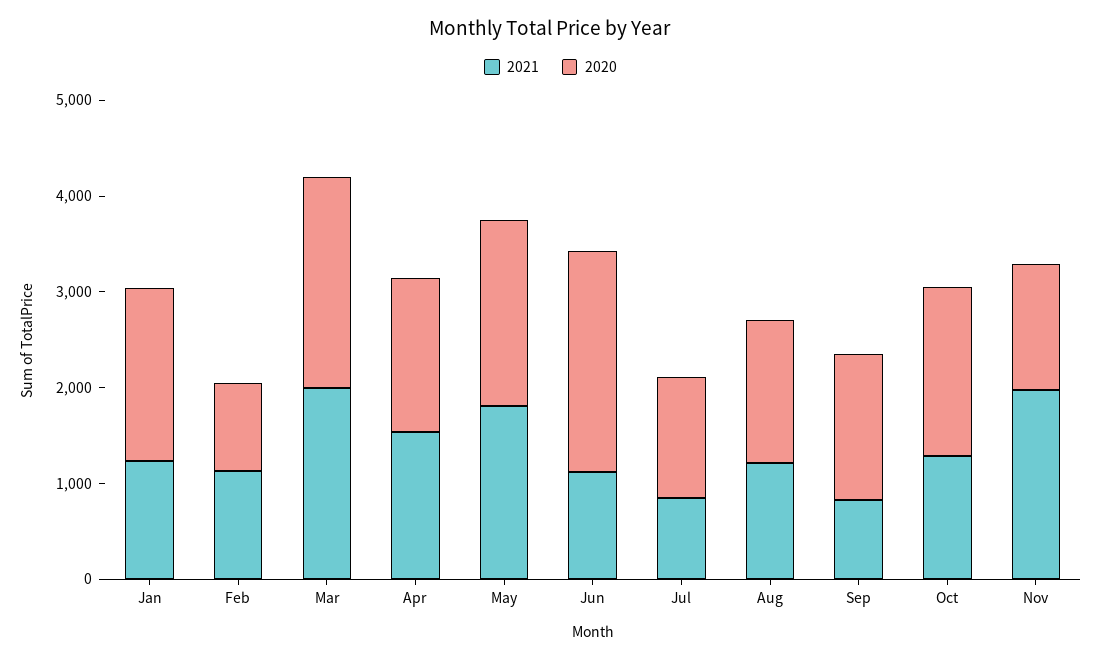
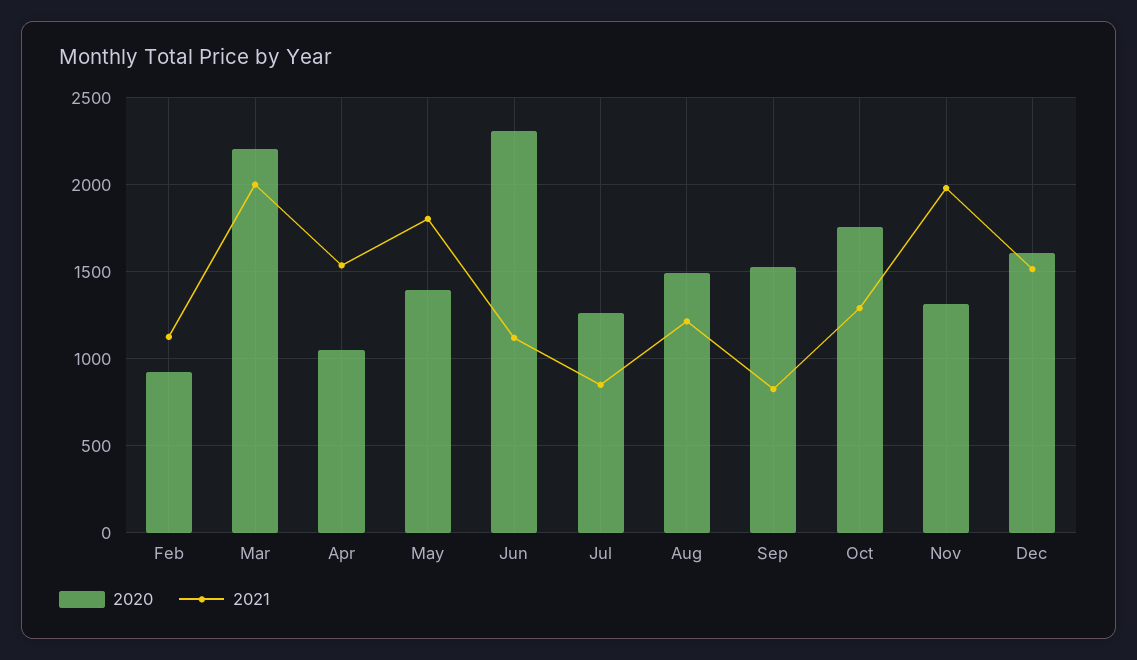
2021, Jan: 1200 -> none
2020, Jan: 1800 -> none
2020, Apr: 1600 -> 1050
2020, May: 2000 -> 1400
2020, Dec: none -> 1600
2021, Dec: none -> 1500

